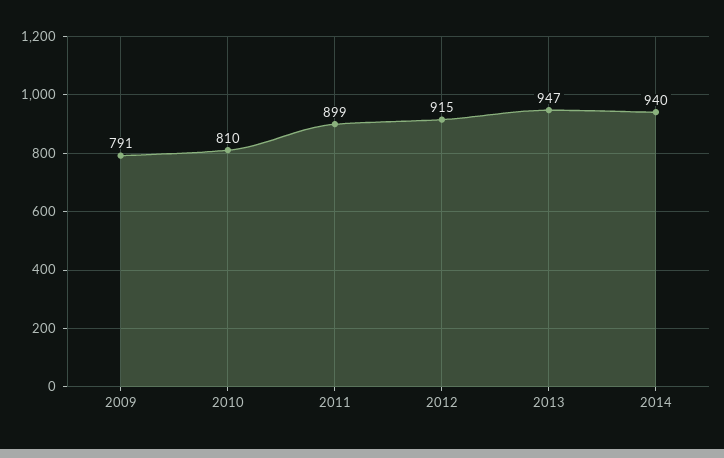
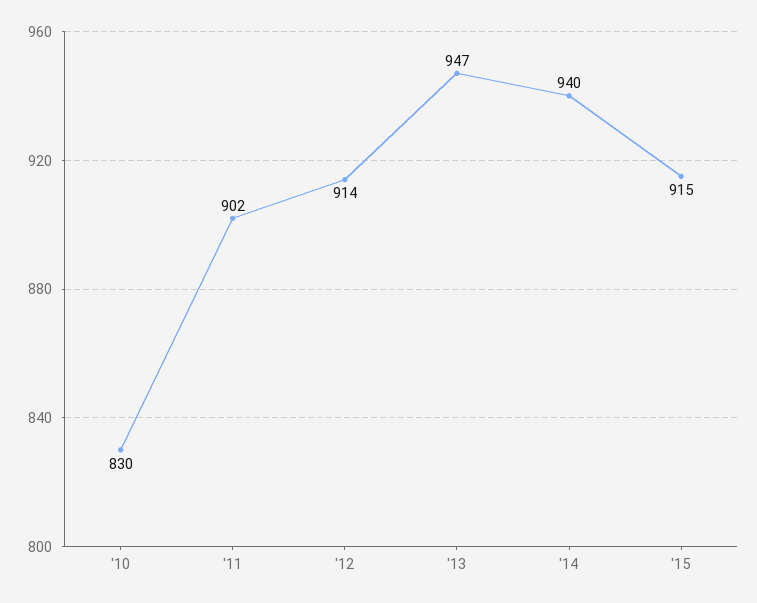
2009: 791 -> none
2010: 810 -> 830
2011: 899 -> 902
2012: 915 -> 914
'15: none -> 915

